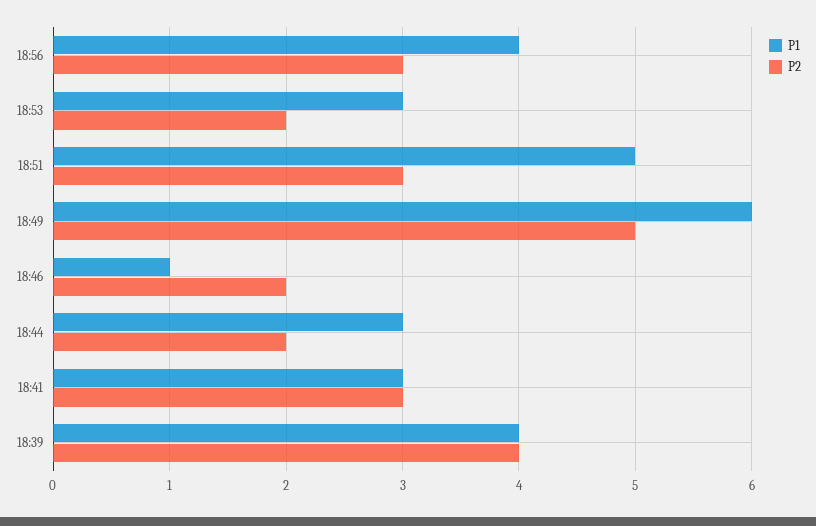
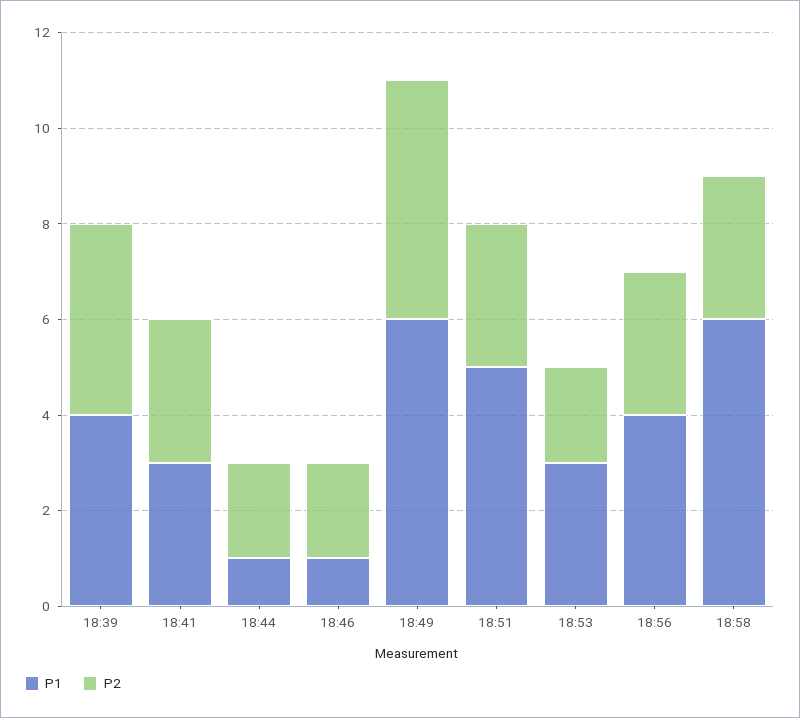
P1, 18:44: 3 -> 1
P1, 18:58: none -> 6
P2, 18:58: none -> 3

